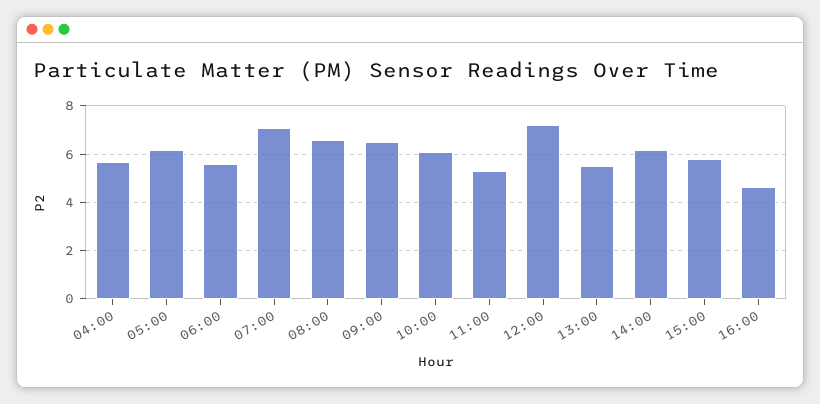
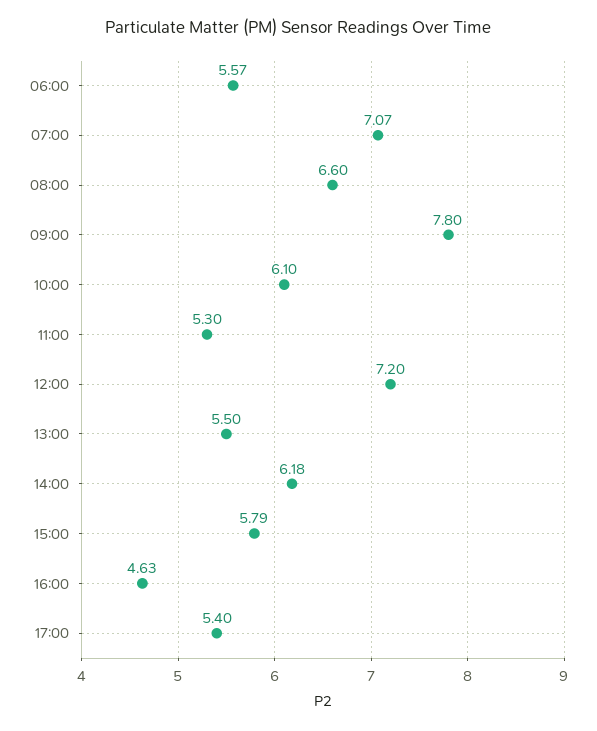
04:00: 5.75 -> none
05:00: 6.25 -> none
09:00: 6.5 -> 7.8
17:00: none -> 5.4

